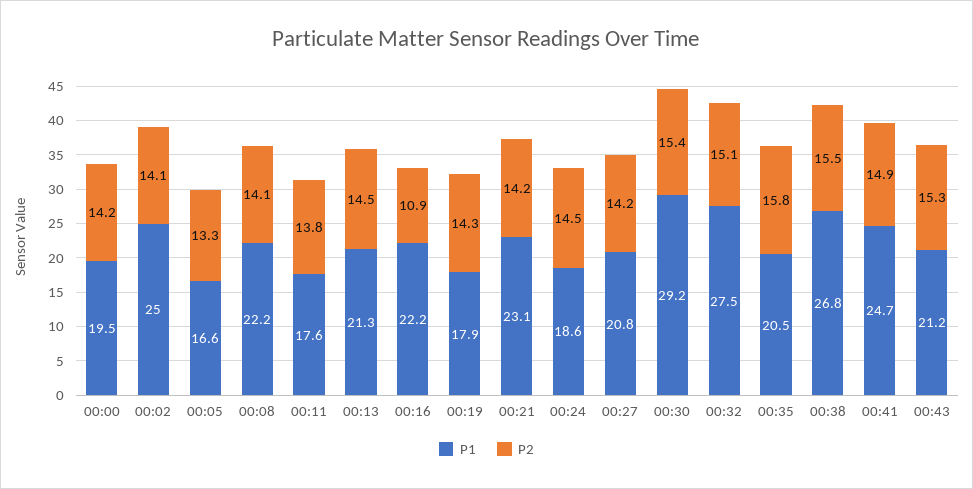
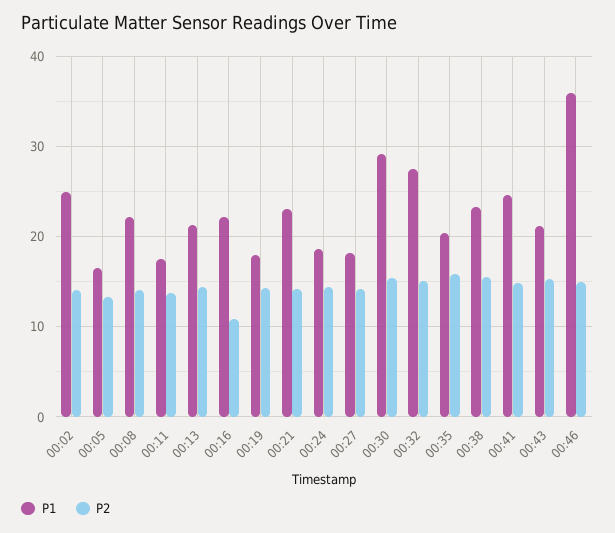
P1, 00:00: 19.5 -> none
P2, 00:00: 14.2 -> none
P1, 00:27: 20.8 -> 18
P1, 00:38: 26.8 -> 23
P1, 00:46: none -> 36
P2, 00:46: none -> 15

